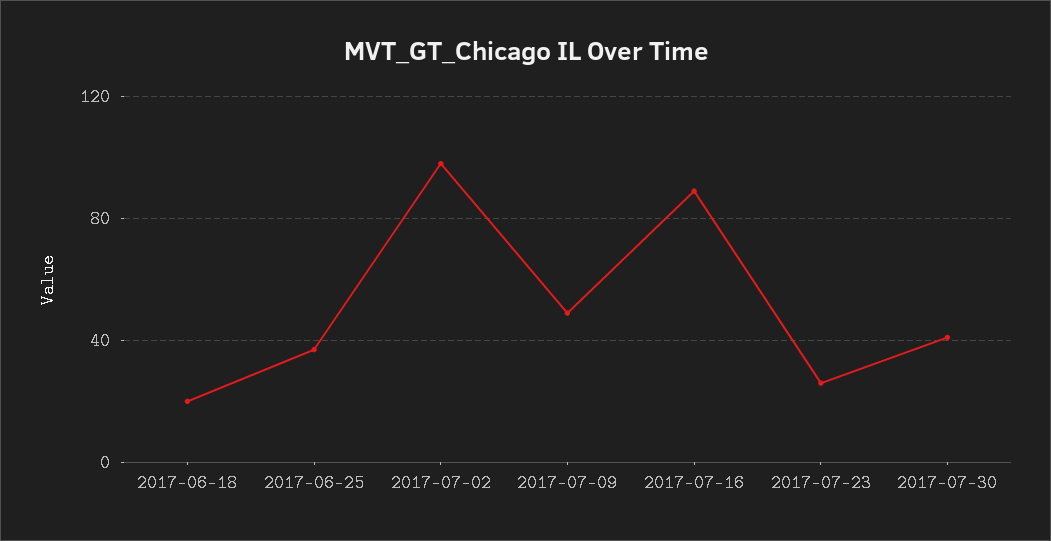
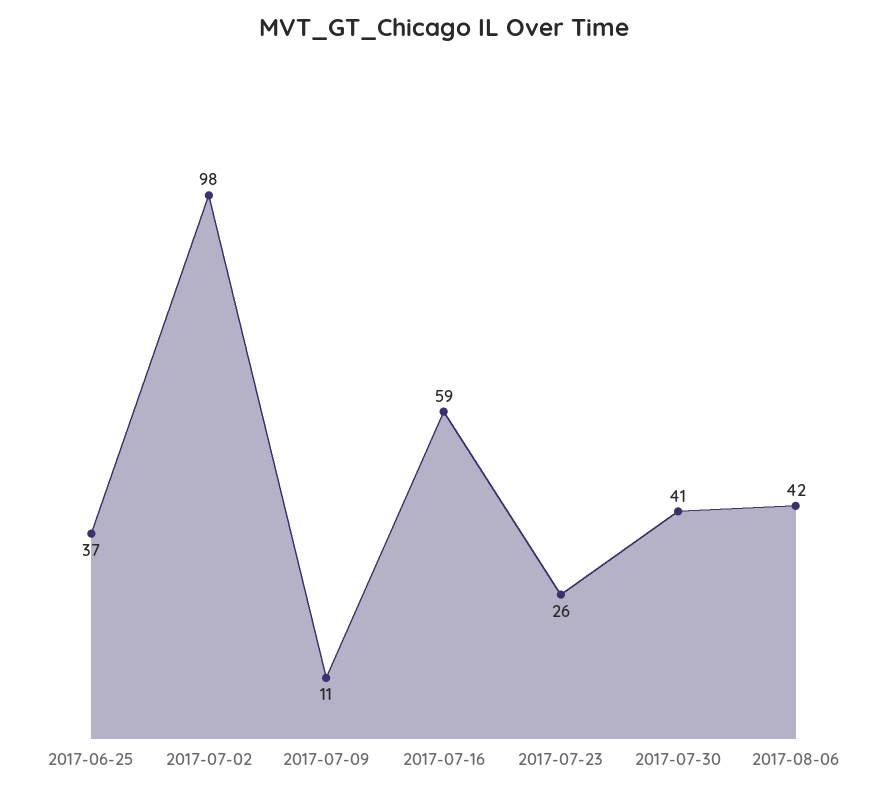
2017-06-18: 20 -> none
2017-07-09: 50 -> 11
2017-07-16: 90 -> 59
2017-08-06: none -> 42

